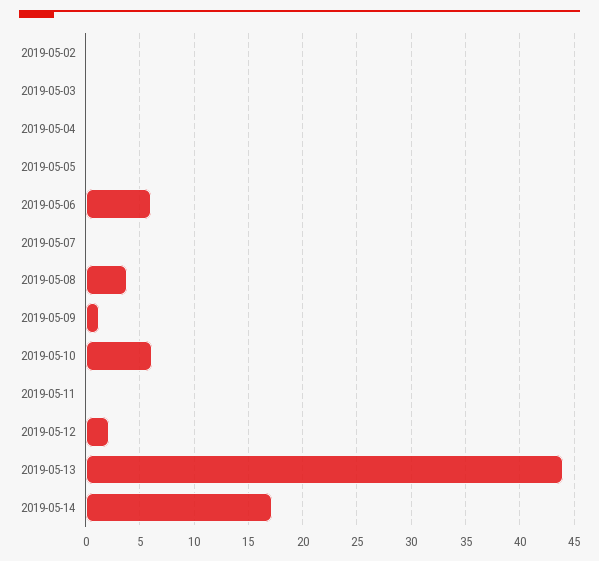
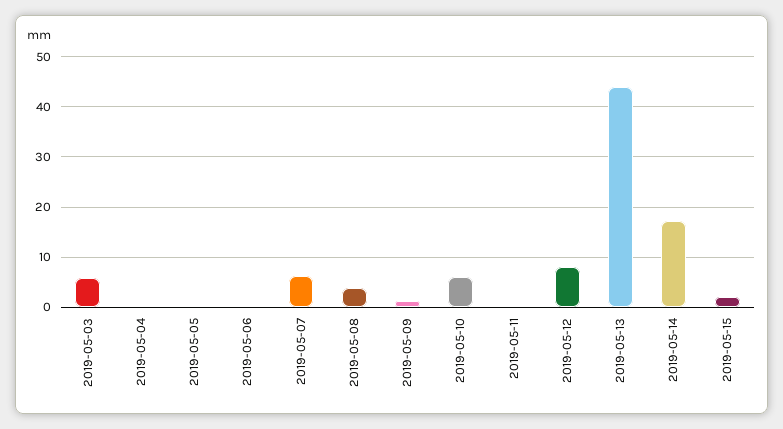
2019-05-02: 0 -> none
2019-05-03: 0 -> 6
2019-05-06: 6 -> 0
2019-05-07: 0 -> 6
2019-05-12: 2 -> 8
2019-05-15: none -> 2

